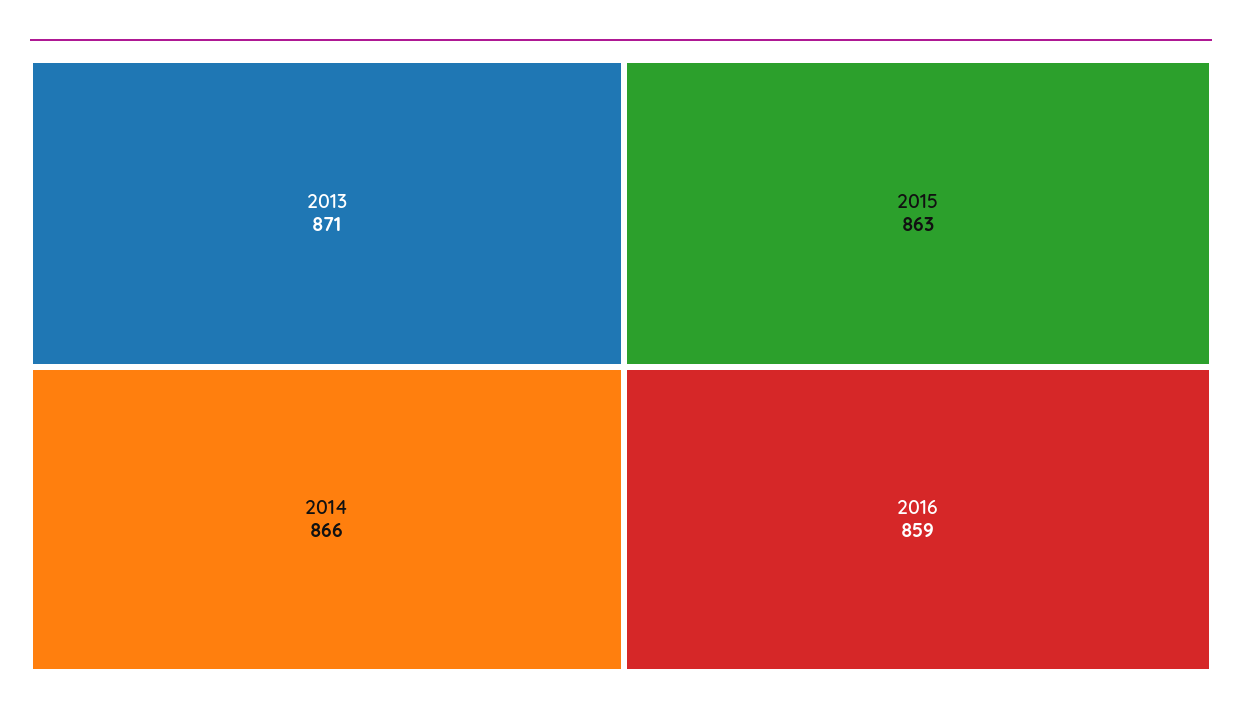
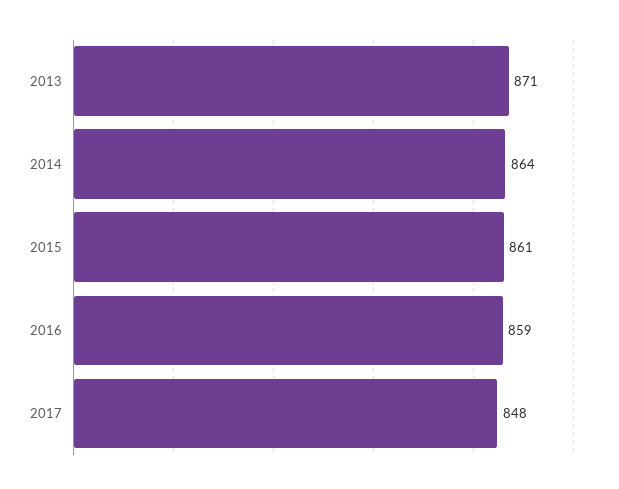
2014: 866 -> 864
2015: 863 -> 861
2017: none -> 848

